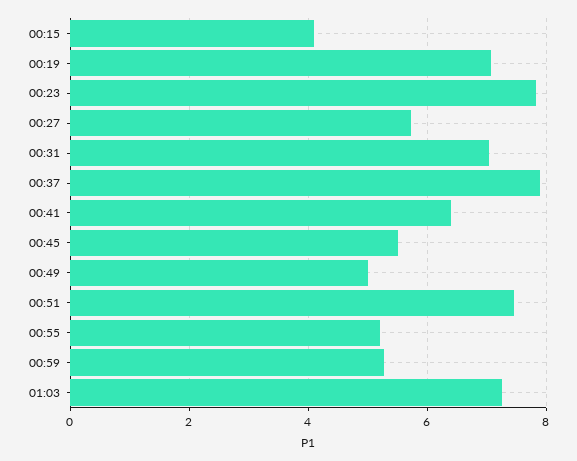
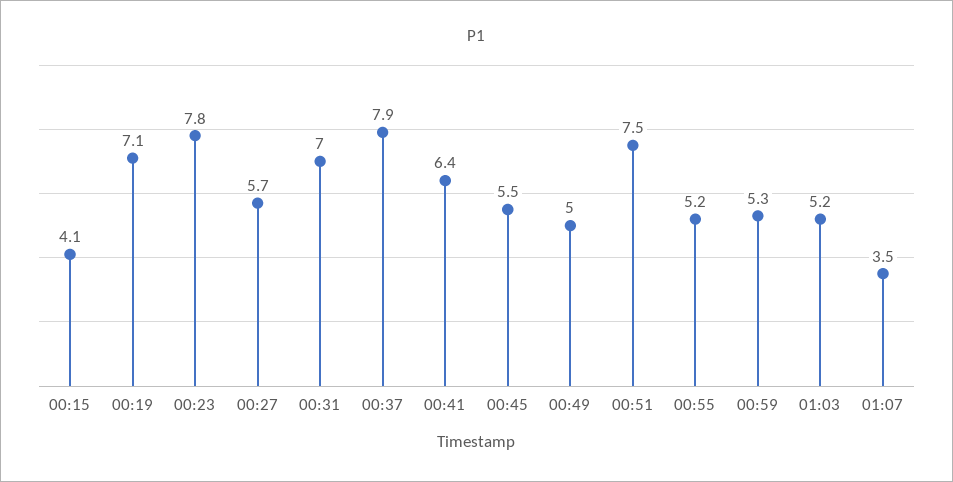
01:03: 7.2 -> 5.2
01:07: none -> 3.5

